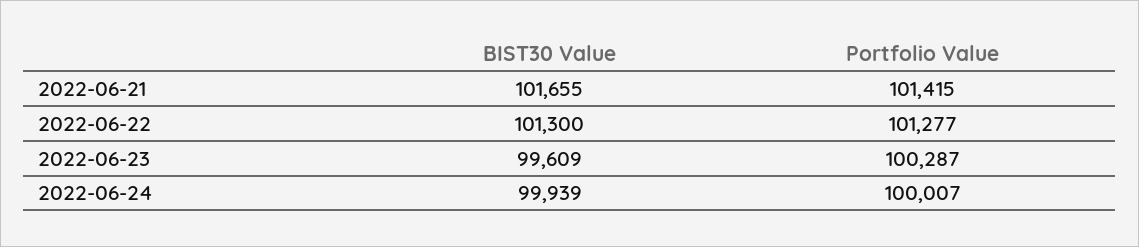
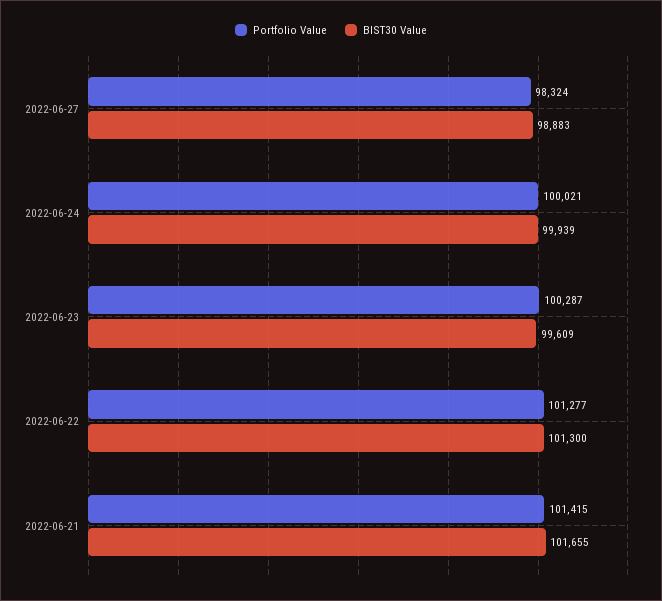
Portfolio Value, 2022-06-24: 100007 -> 100021
Portfolio Value, 2022-06-27: none -> 98324
BIST30 Value, 2022-06-27: none -> 98883

